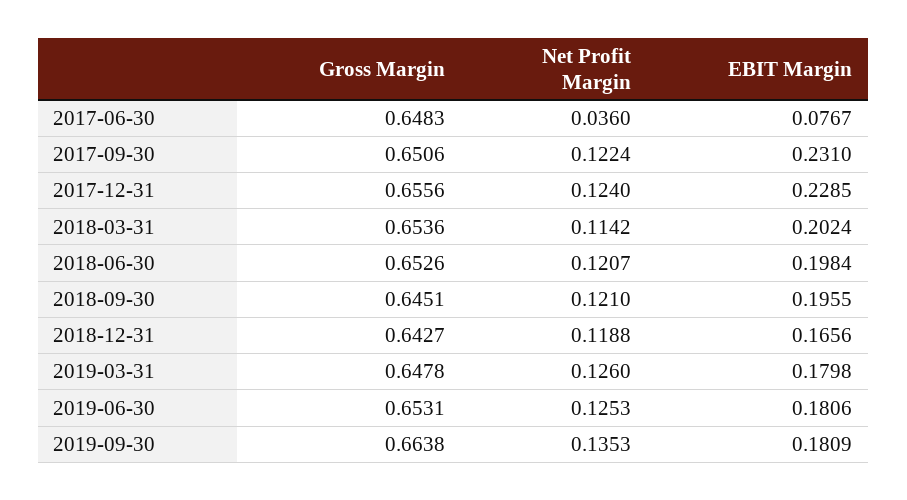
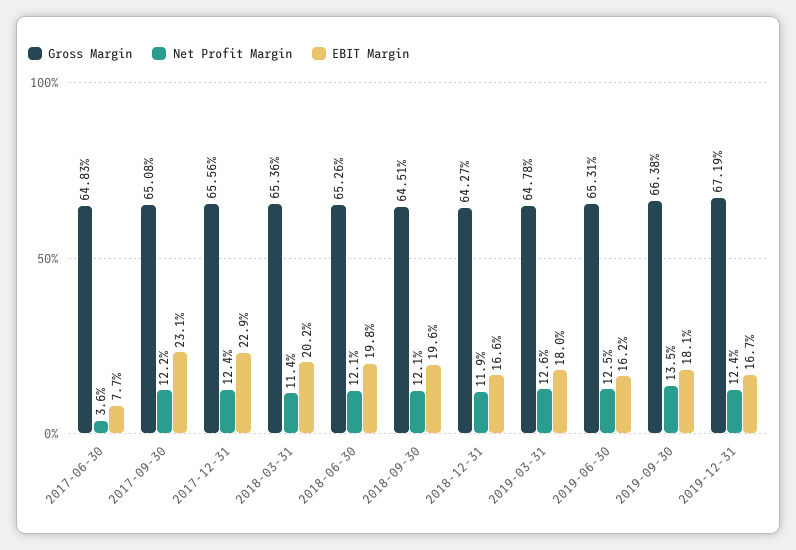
Gross Margin, 2017-09-30: 0.6506 -> 0.6508
EBIT Margin, 2019-06-30: 0.1806 -> 0.162
Gross Margin, 2019-12-31: none -> 0.6719
Net Profit Margin, 2019-12-31: none -> 0.124
EBIT Margin, 2019-12-31: none -> 0.167

